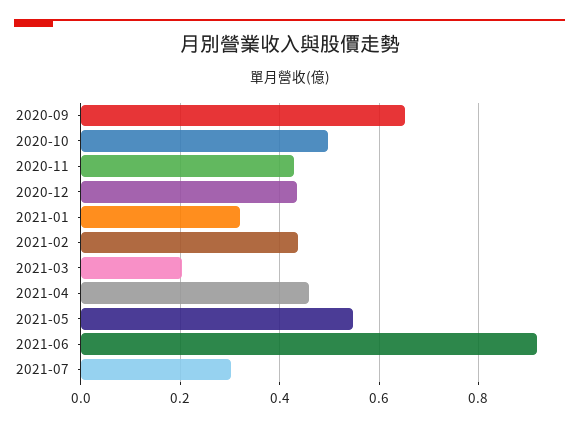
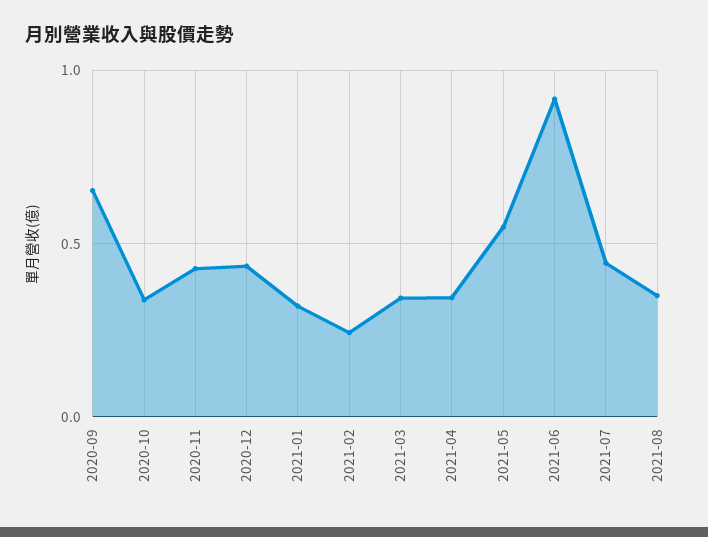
2020-10: 0.5 -> 0.35
2021-02: 0.44 -> 0.25
2021-03: 0.2 -> 0.35
2021-04: 0.46 -> 0.35
2021-07: 0.3 -> 0.45
2021-08: none -> 0.35

